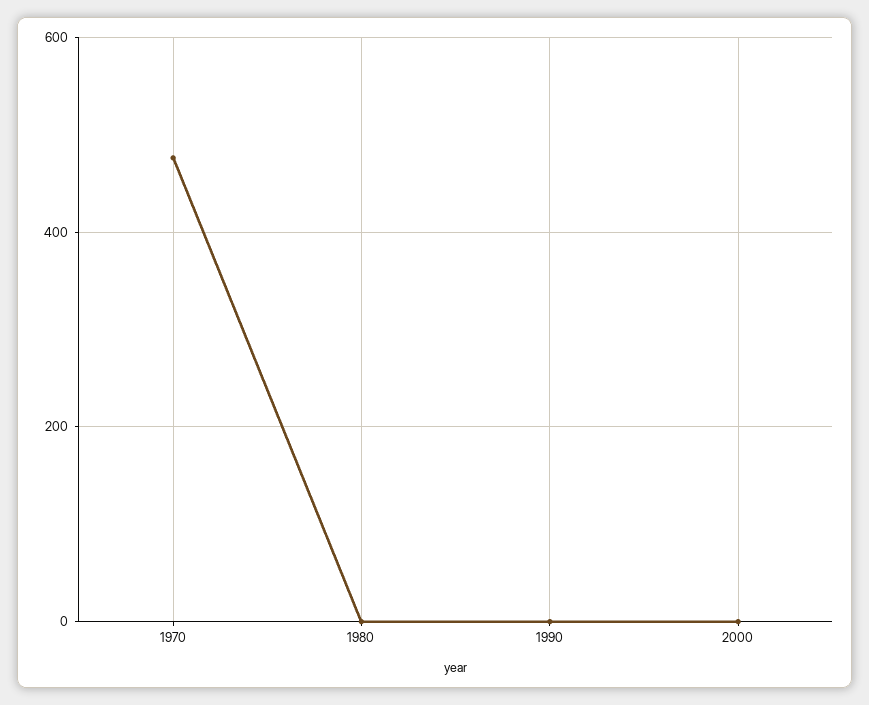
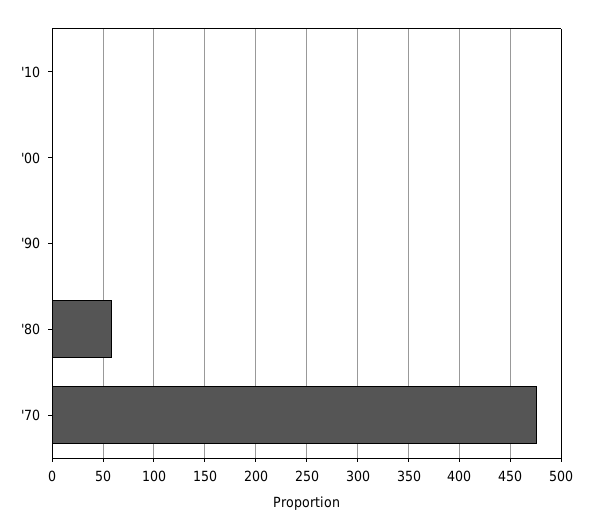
1980: 0 -> 60
'10: none -> 0

